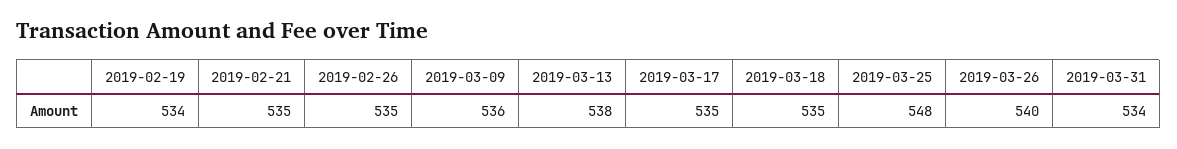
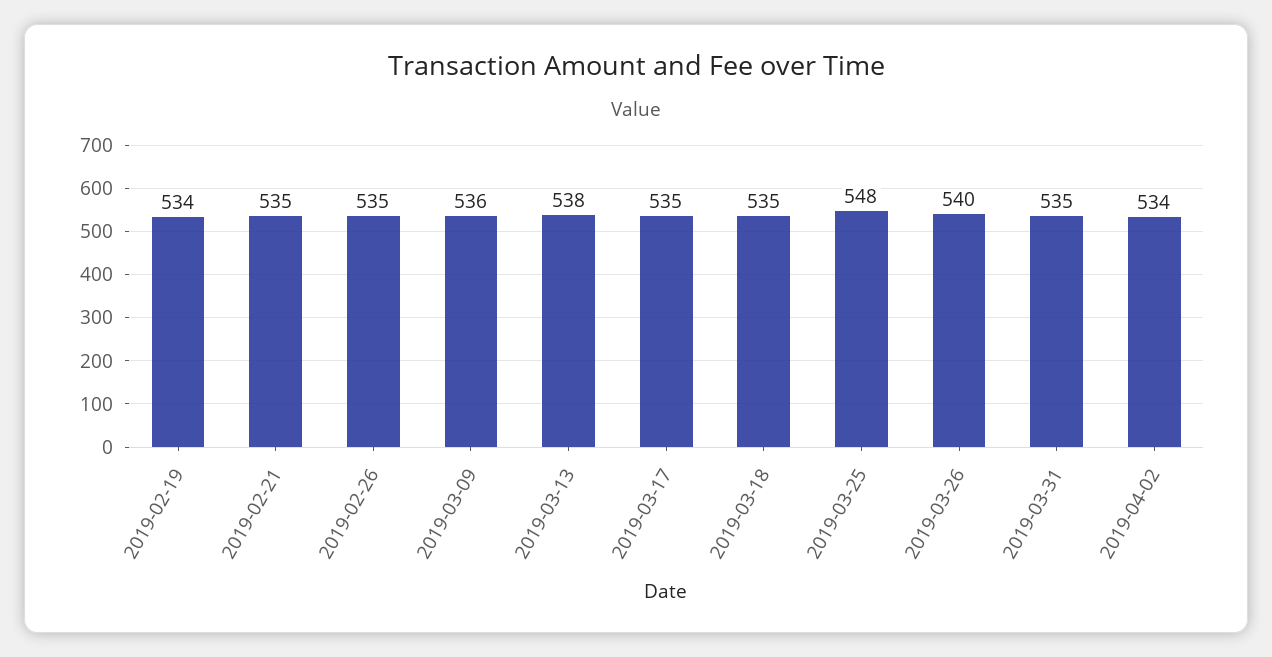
2019-03-31: 534 -> 535
2019-04-02: none -> 534

